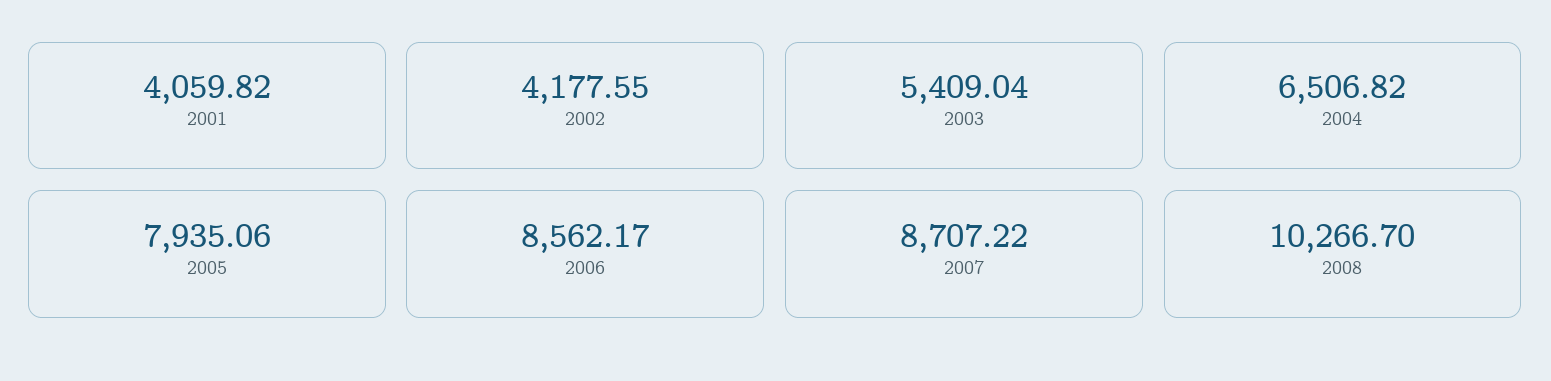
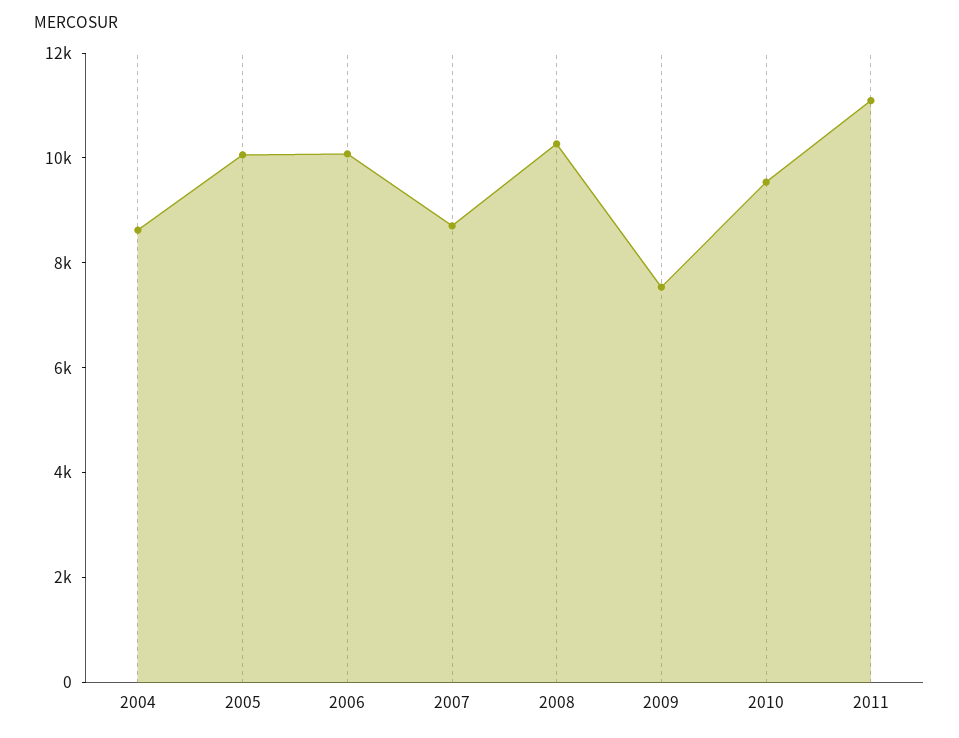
2001: 4059.82 -> none
2002: 4177.55 -> none
2003: 5409.04 -> none
2004: 6506.82 -> 8500
2005: 7935.06 -> 10000
2006: 8562.17 -> 10000
2009: none -> 7500
2010: none -> 9500
2011: none -> 11000

